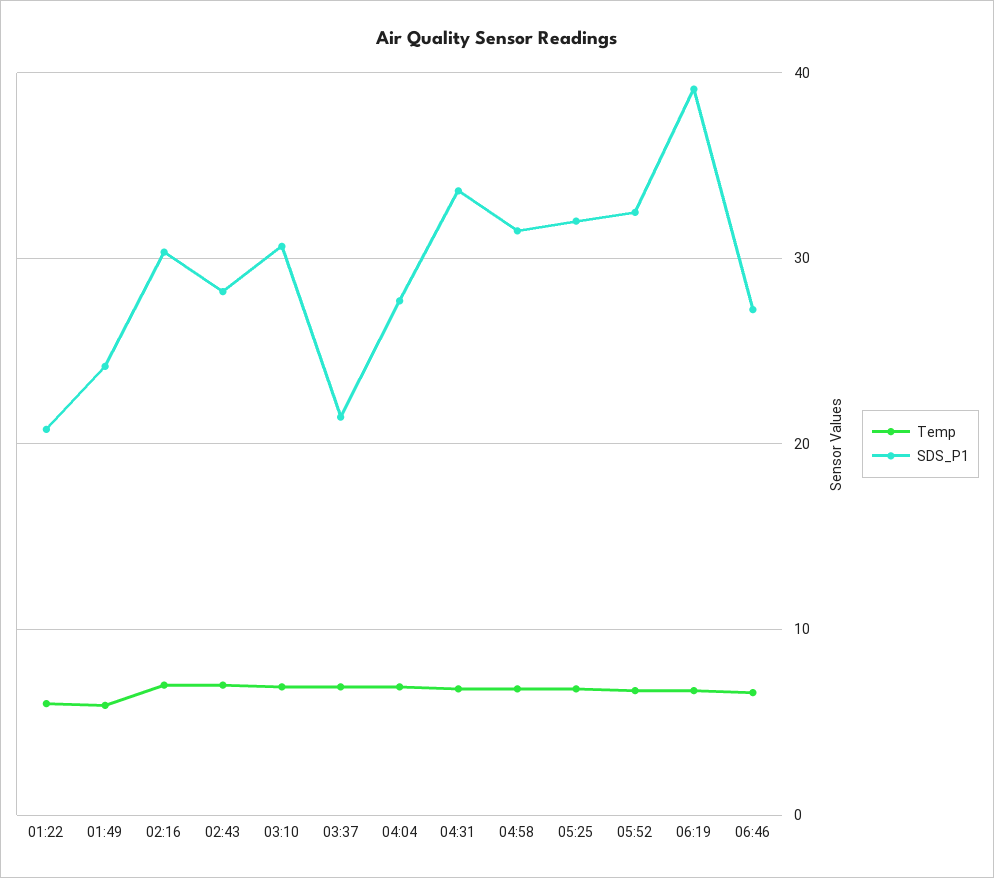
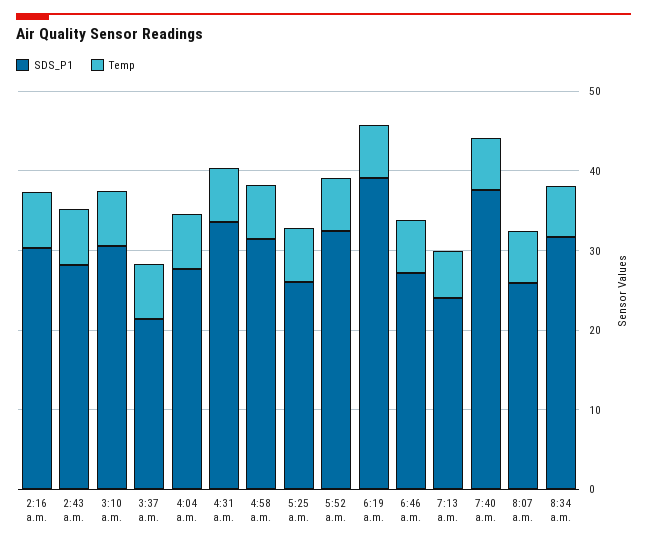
Temp, 01:22: 6 -> none
SDS_P1, 01:22: 21 -> none
Temp, 01:49: 6 -> none
SDS_P1, 01:49: 24 -> none
SDS_P1, 05:25: 32 -> 26
SDS_P1, 7:13 a.m.: none -> 24
Temp, 7:13 a.m.: none -> 6
SDS_P1, 7:40 a.m.: none -> 38
Temp, 7:40 a.m.: none -> 6
SDS_P1, 8:07 a.m.: none -> 26
Temp, 8:07 a.m.: none -> 6
SDS_P1, 8:34 a.m.: none -> 32
Temp, 8:34 a.m.: none -> 6

